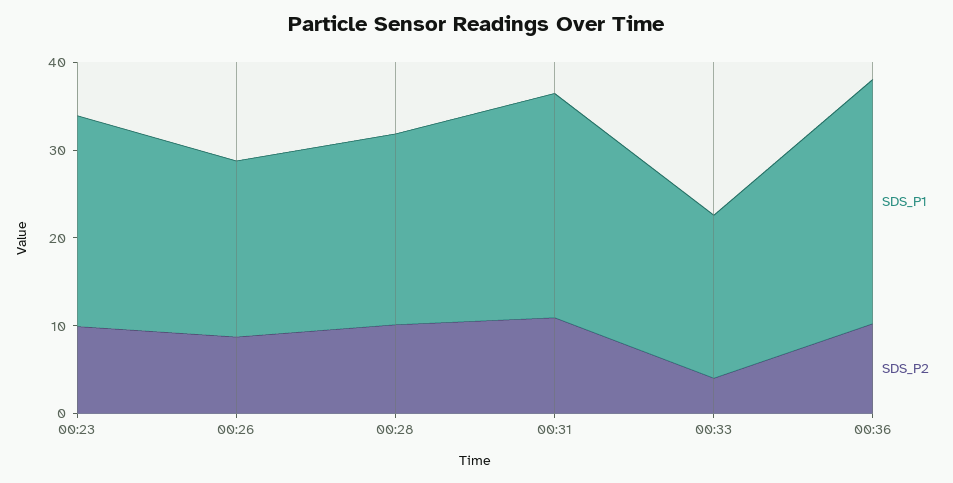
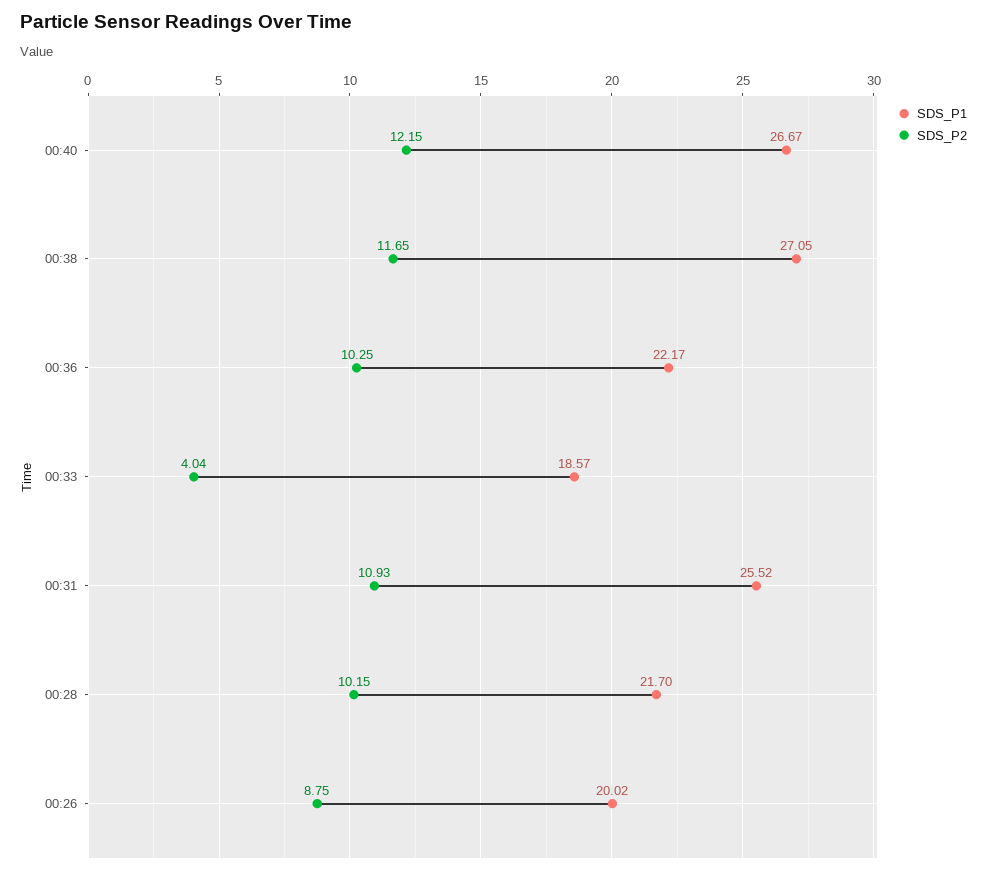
SDS_P1, 00:23: 24 -> none
SDS_P2, 00:23: 10 -> none
SDS_P1, 00:36: 28 -> 22.17
SDS_P1, 00:40: none -> 26.67
SDS_P2, 00:40: none -> 12.15
SDS_P1, 00:38: none -> 27.05
SDS_P2, 00:38: none -> 11.65

